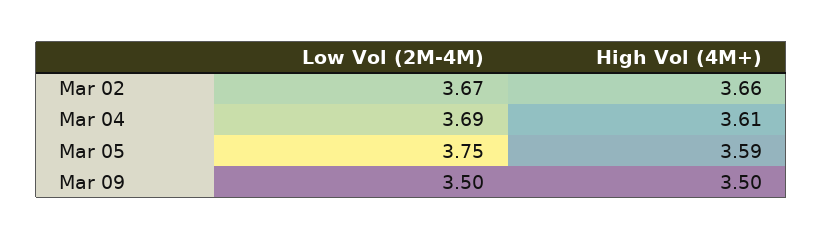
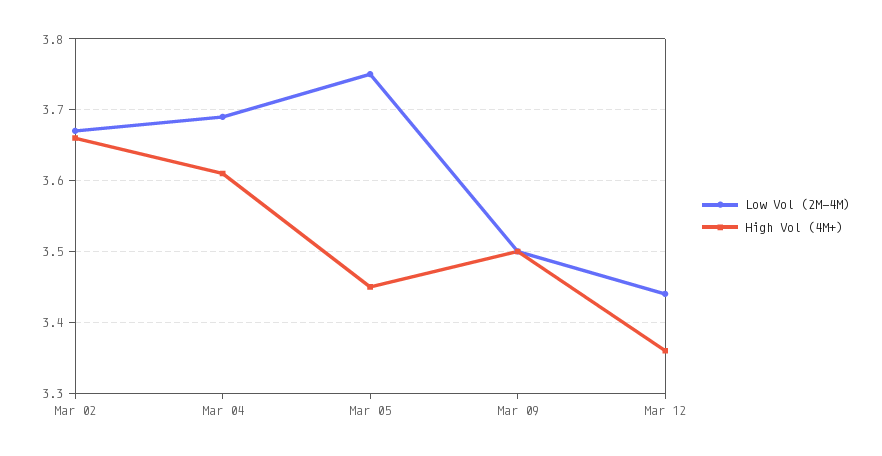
High Vol (4M+), Mar 05: 3.59 -> 3.45
Low Vol (2M-4M), Mar 12: none -> 3.44
High Vol (4M+), Mar 12: none -> 3.36

